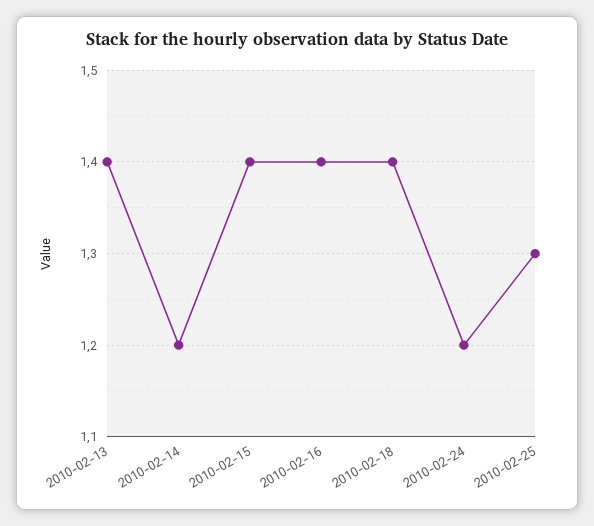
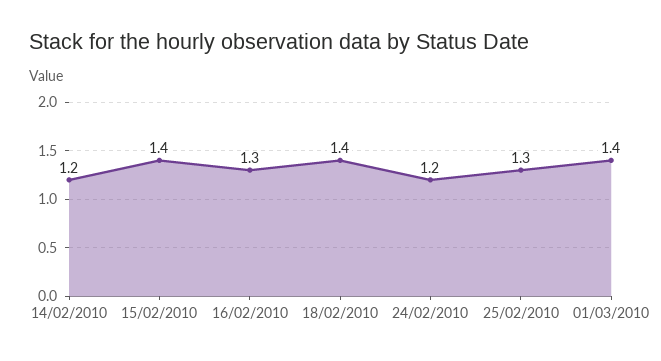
2010-02-13: 1.4 -> none
2010-02-16: 1.4 -> 1.3
01/03/2010: none -> 1.4

